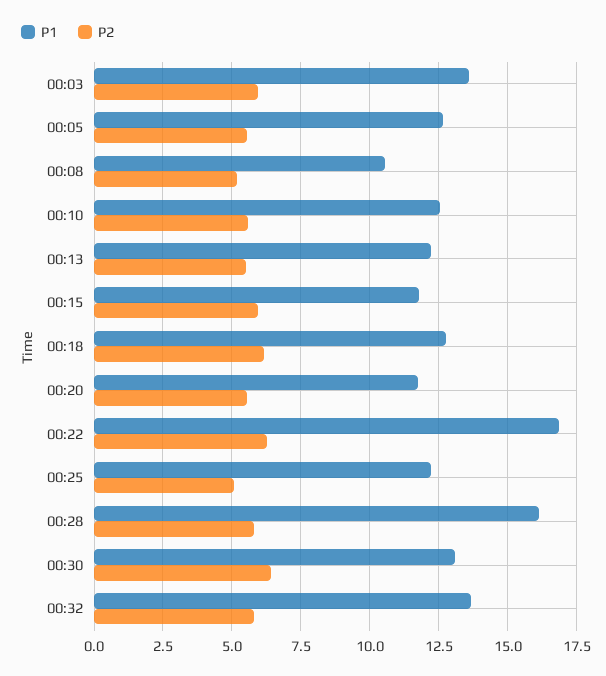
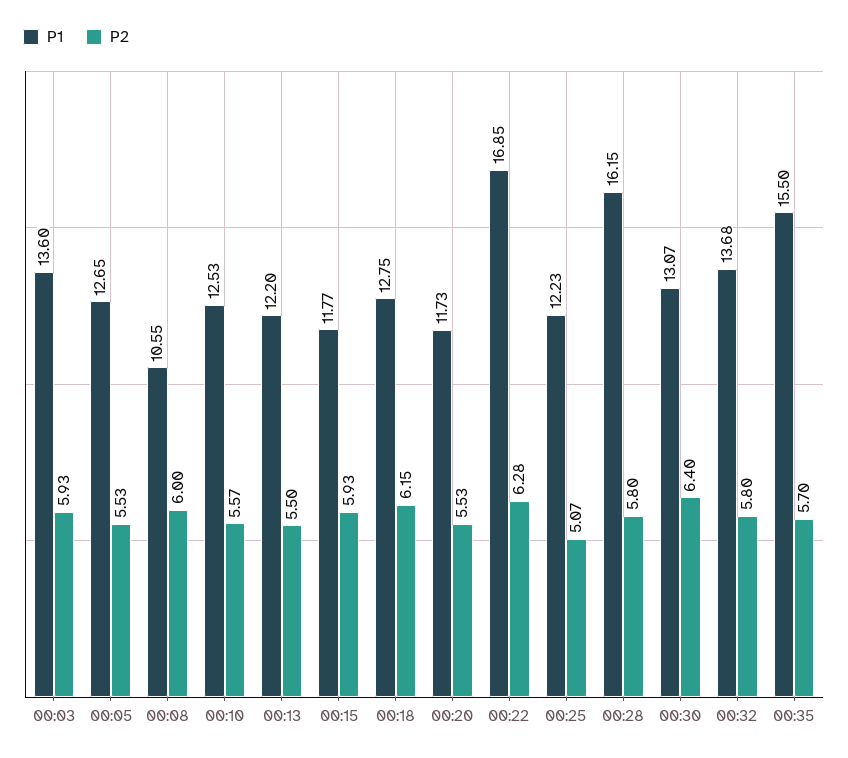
P2, 00:08: 5.25 -> 6
P1, 00:35: none -> 15.5
P2, 00:35: none -> 5.7

